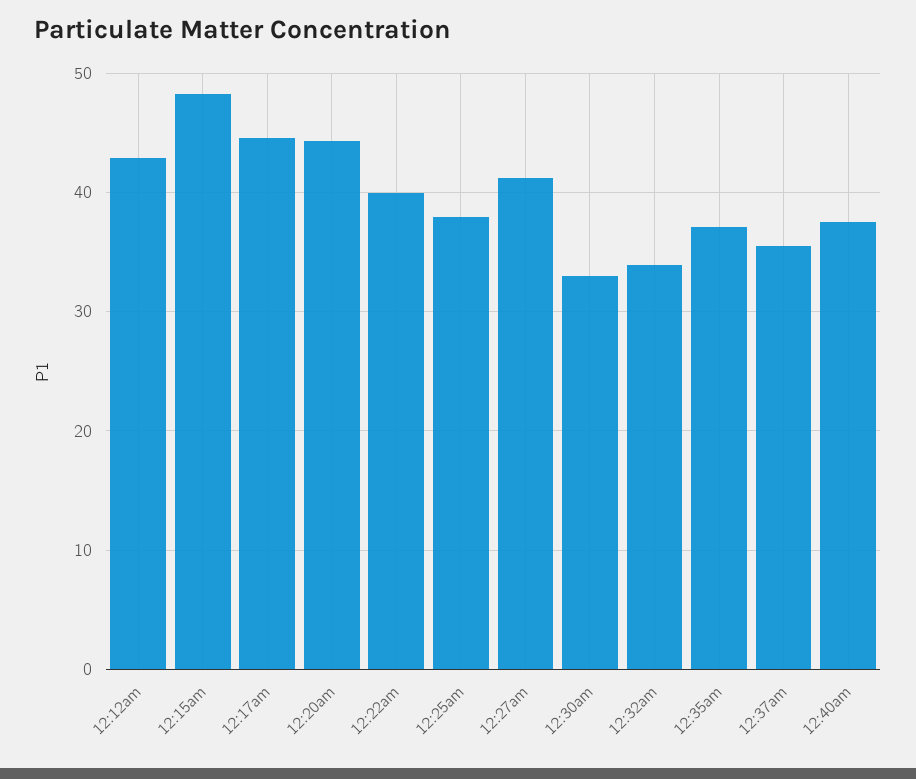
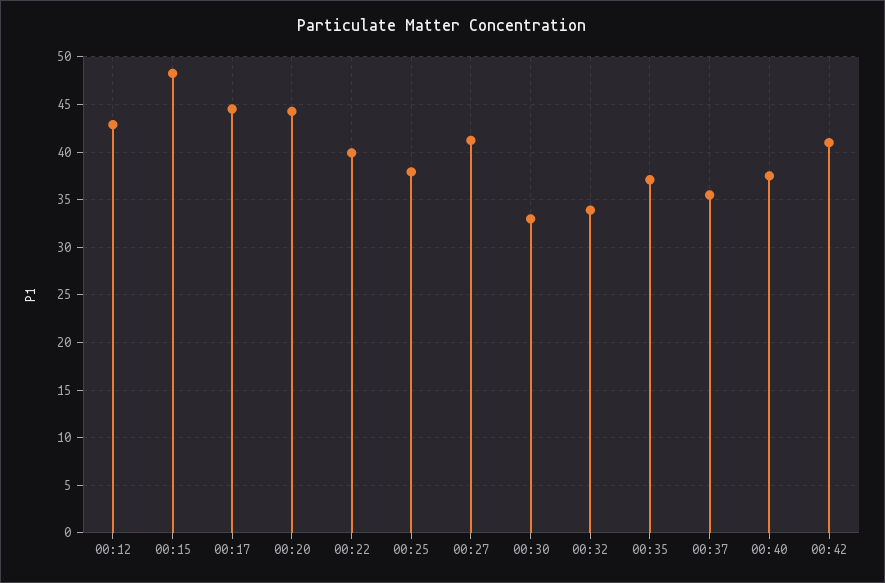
00:42: none -> 41

